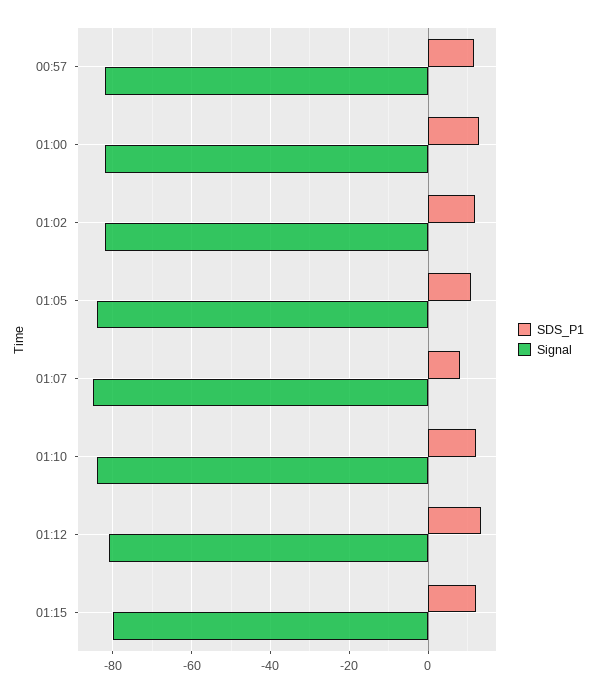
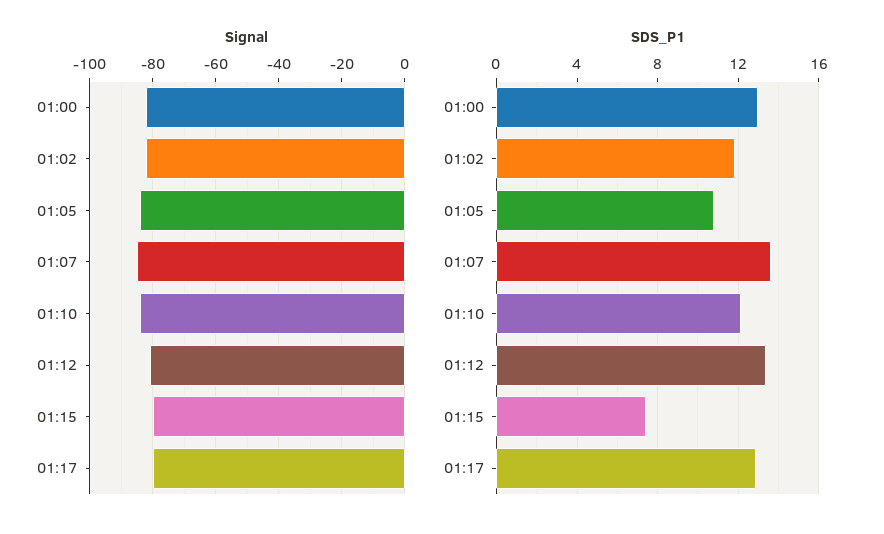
SDS_P1, 00:57: 12 -> none
Signal, 00:57: -82 -> none
SDS_P1, 01:07: 8 -> 13.5
SDS_P1, 01:15: 12 -> 7.5
Signal, 01:17: none -> -80
SDS_P1, 01:17: none -> 13

